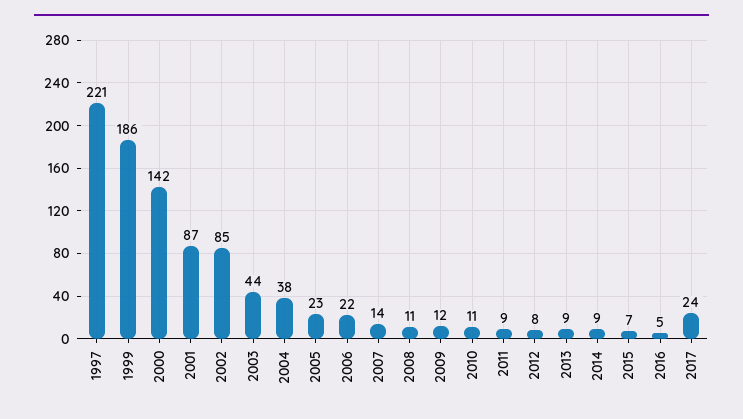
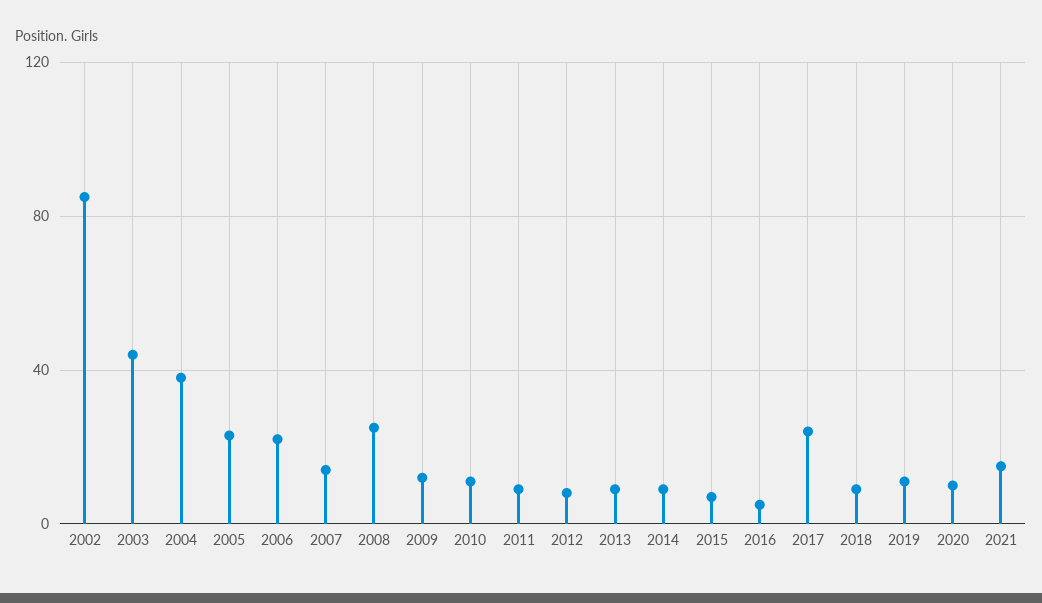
1997: 221 -> none
1999: 186 -> none
2000: 142 -> none
2001: 87 -> none
2008: 11 -> 25
2018: none -> 10
2019: none -> 10
2020: none -> 10
2021: none -> 15

